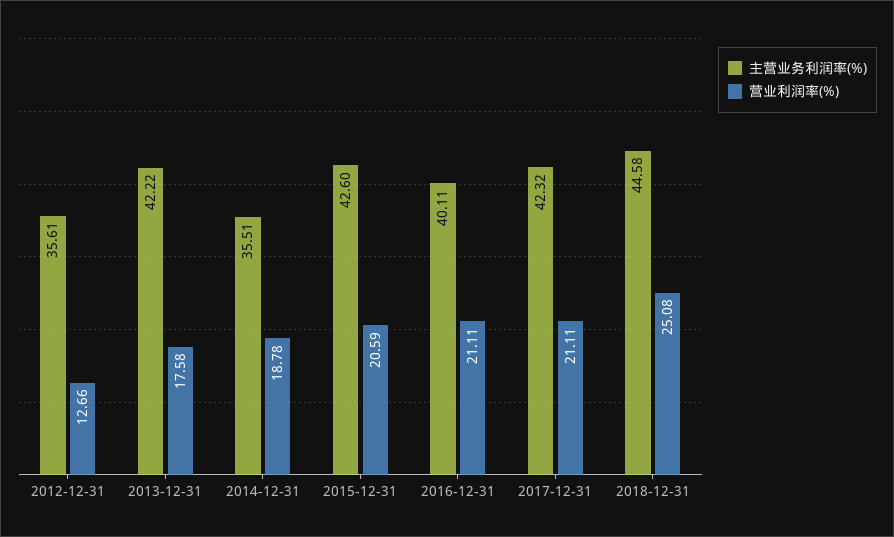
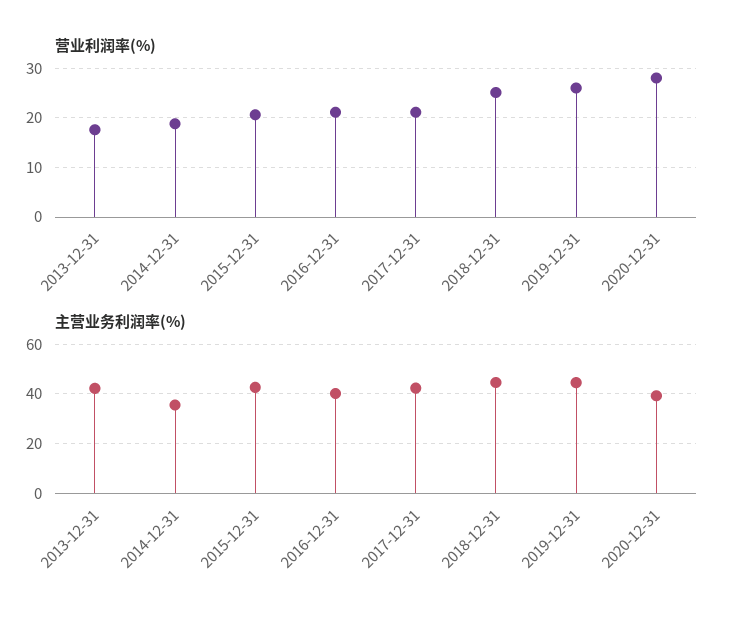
主营业务利润率(%), 2012-12-31: 35.61 -> none
营业利润率(%), 2012-12-31: 12.66 -> none
营业利润率(%), 2019-12-31: none -> 26
营业利润率(%), 2020-12-31: none -> 28
主营业务利润率(%), 2019-12-31: none -> 45
主营业务利润率(%), 2020-12-31: none -> 40

